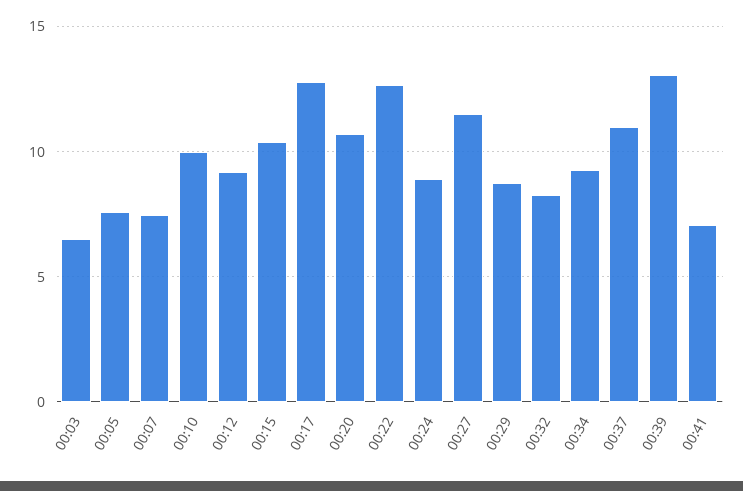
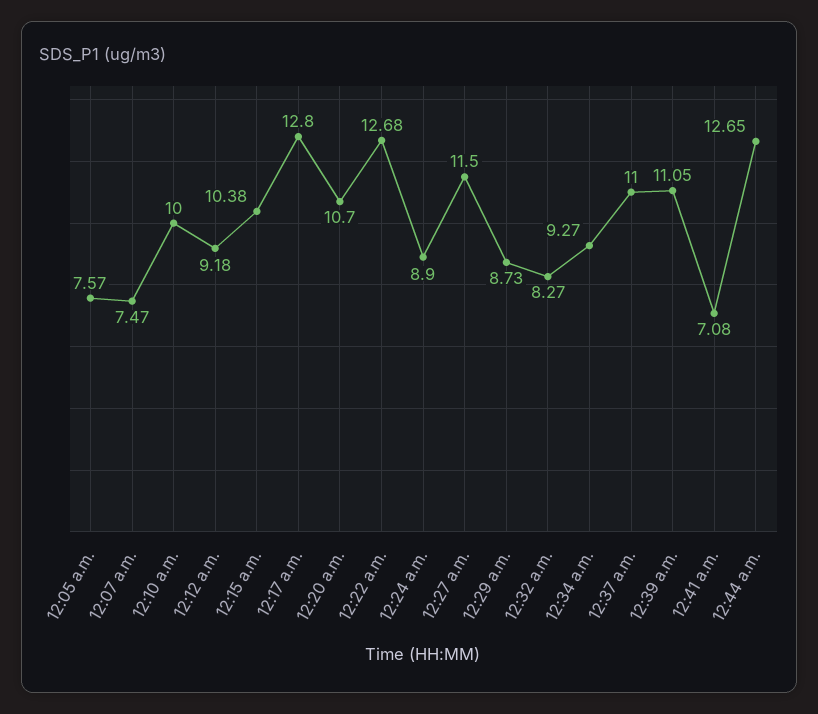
00:03: 6.5 -> none
00:39: 13 -> 11.05
12:44 a.m.: none -> 12.65

